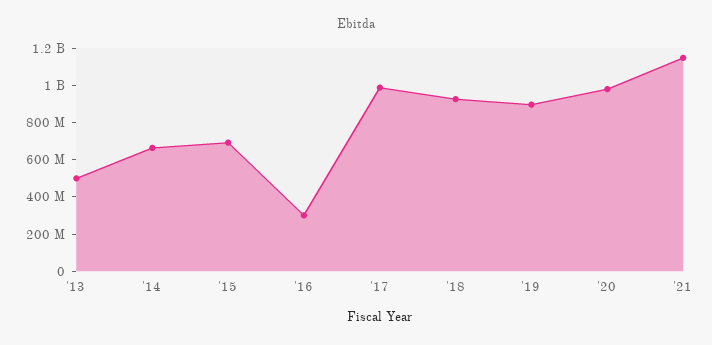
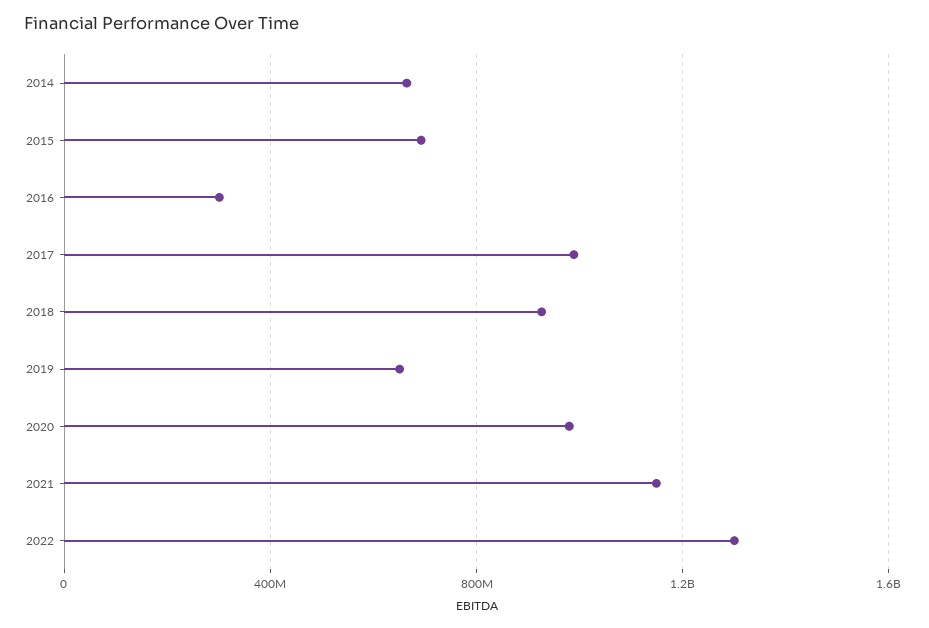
'13: 500000000 -> none
'19: 900000000 -> 650000000
2022: none -> 1300000000

